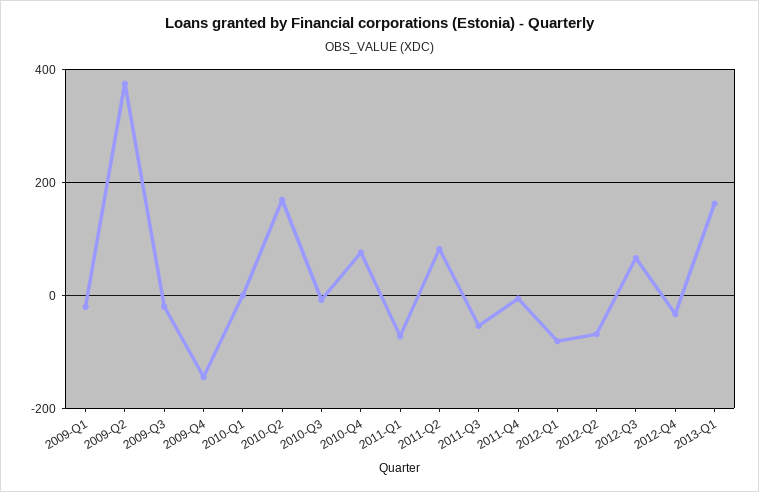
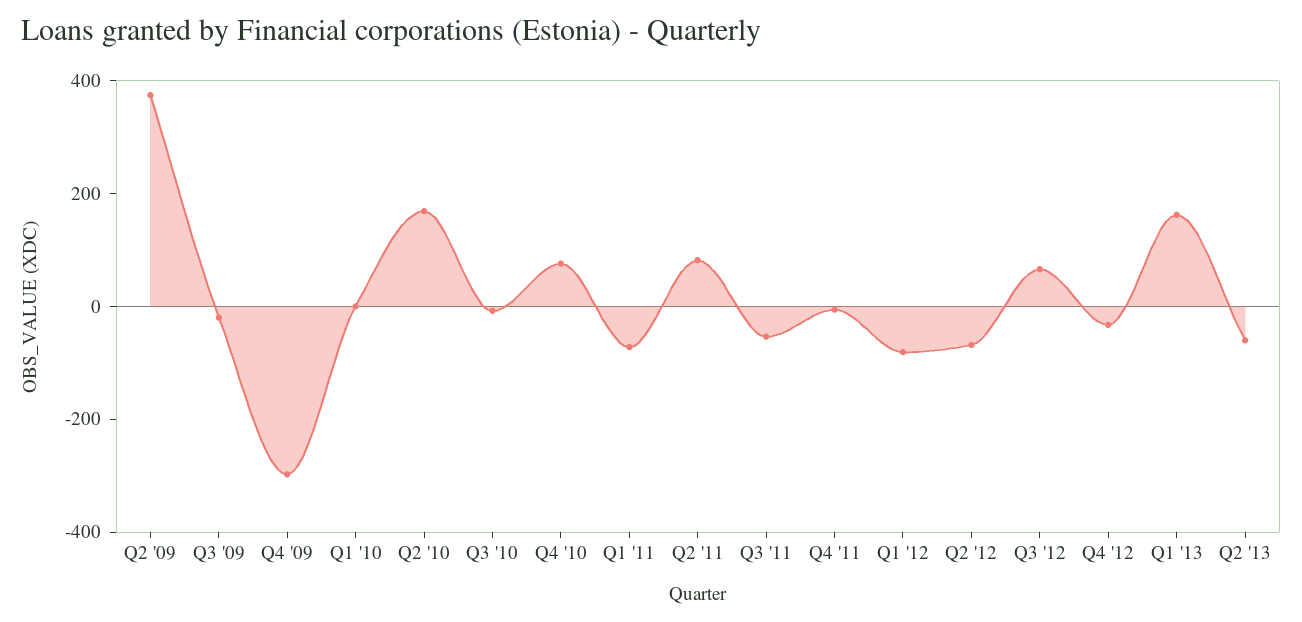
2009-Q1: -20 -> none
2009-Q4: -140 -> -300
Q2 '13: none -> -50

